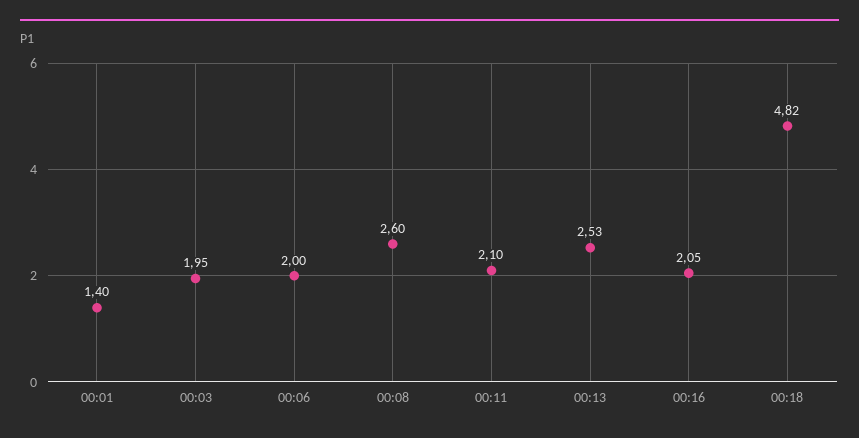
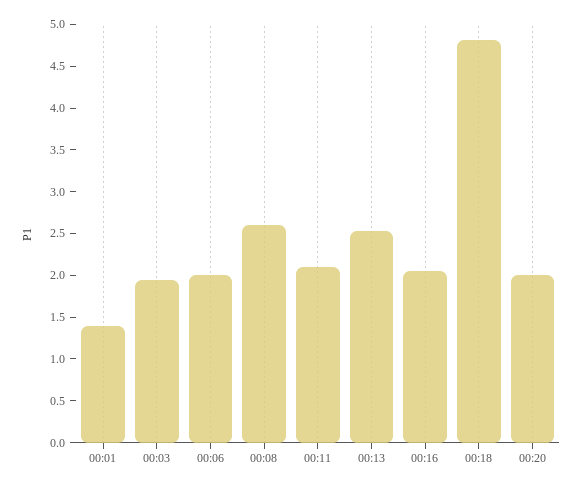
00:20: none -> 2

